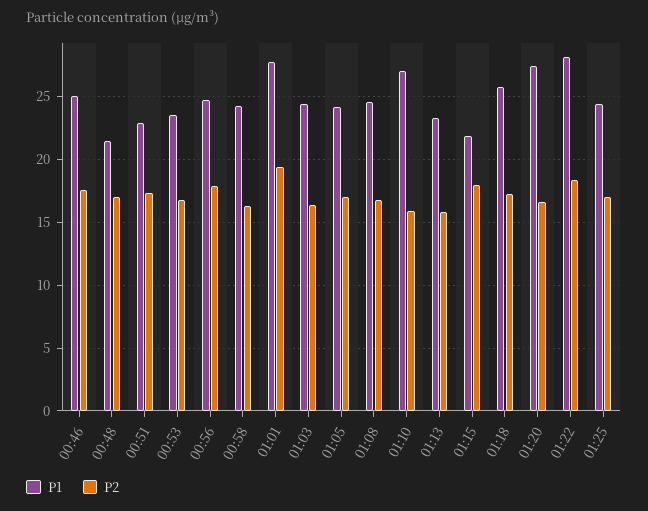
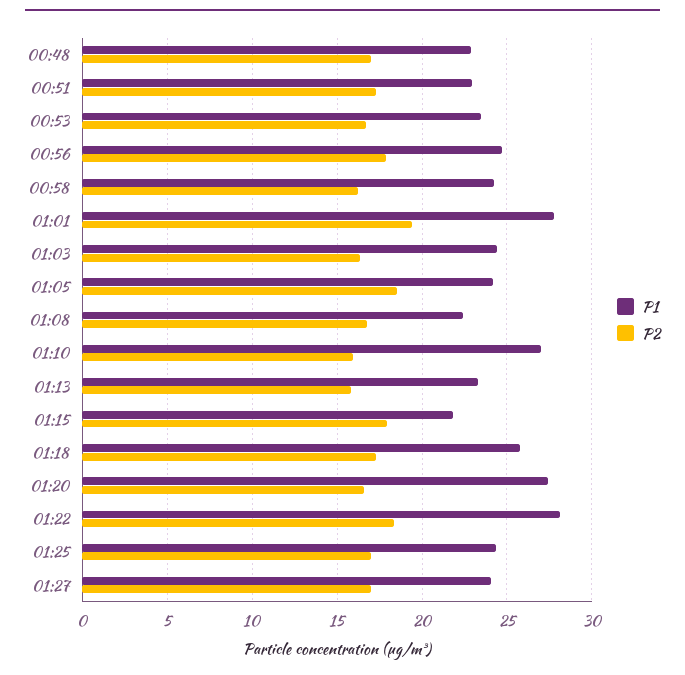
P1, 00:46: 25 -> none
P2, 00:46: 17.5 -> none
P1, 00:48: 21.5 -> 23
P2, 01:05: 17 -> 18.5
P1, 01:08: 24.5 -> 22.5
P1, 01:27: none -> 24
P2, 01:27: none -> 17

